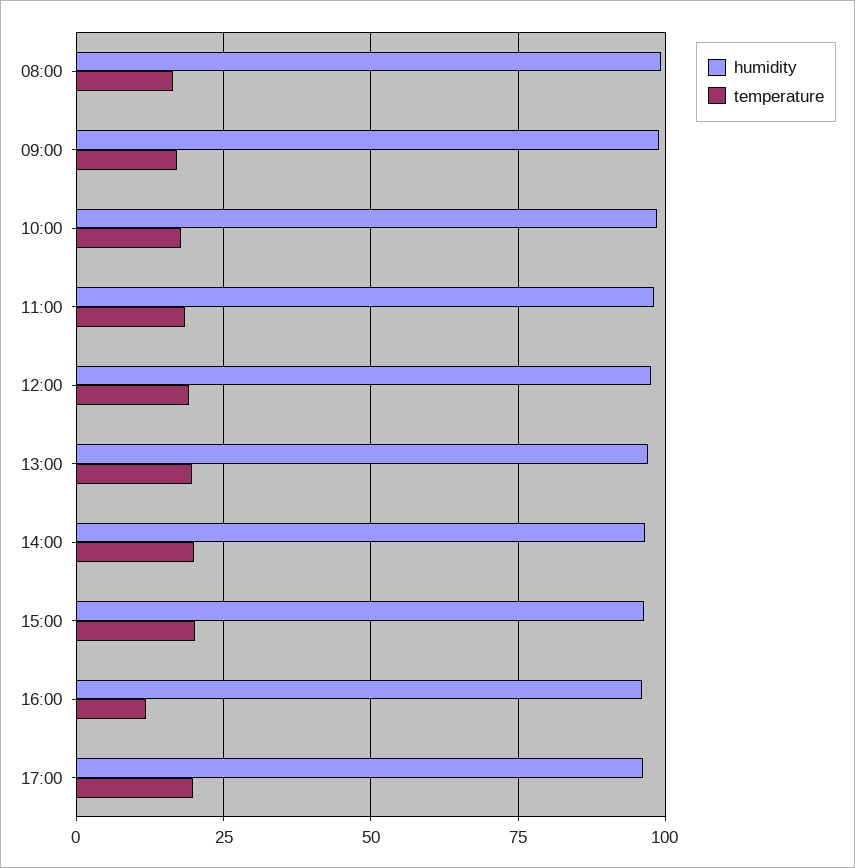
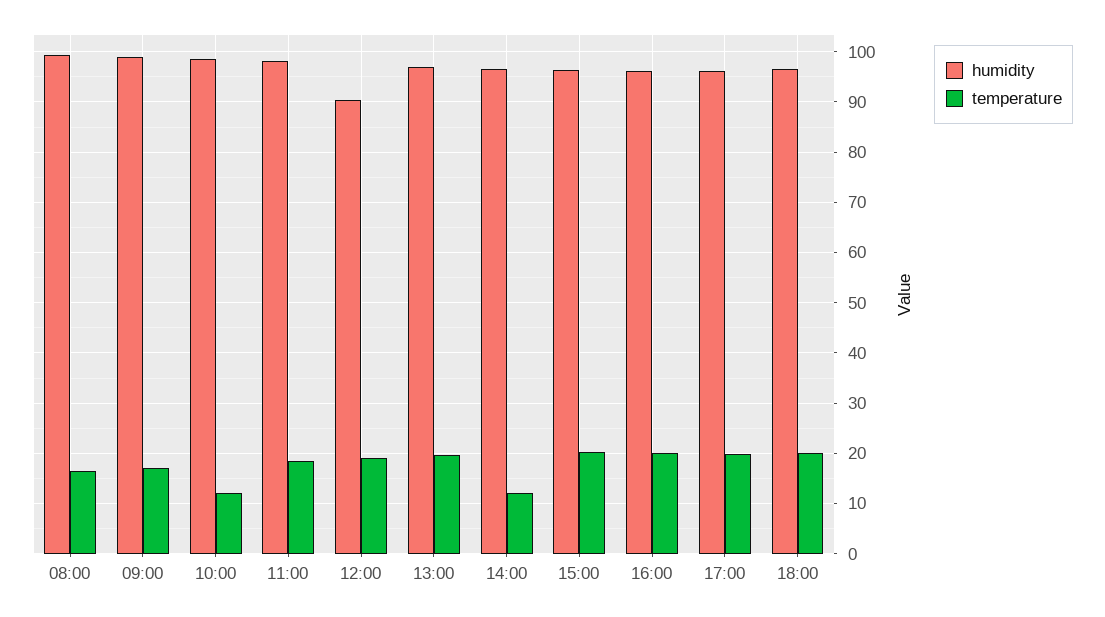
temperature, 10:00: 17.5 -> 12
humidity, 12:00: 97.5 -> 90
temperature, 14:00: 20 -> 12
temperature, 16:00: 12.5 -> 20
humidity, 18:00: none -> 96
temperature, 18:00: none -> 20

